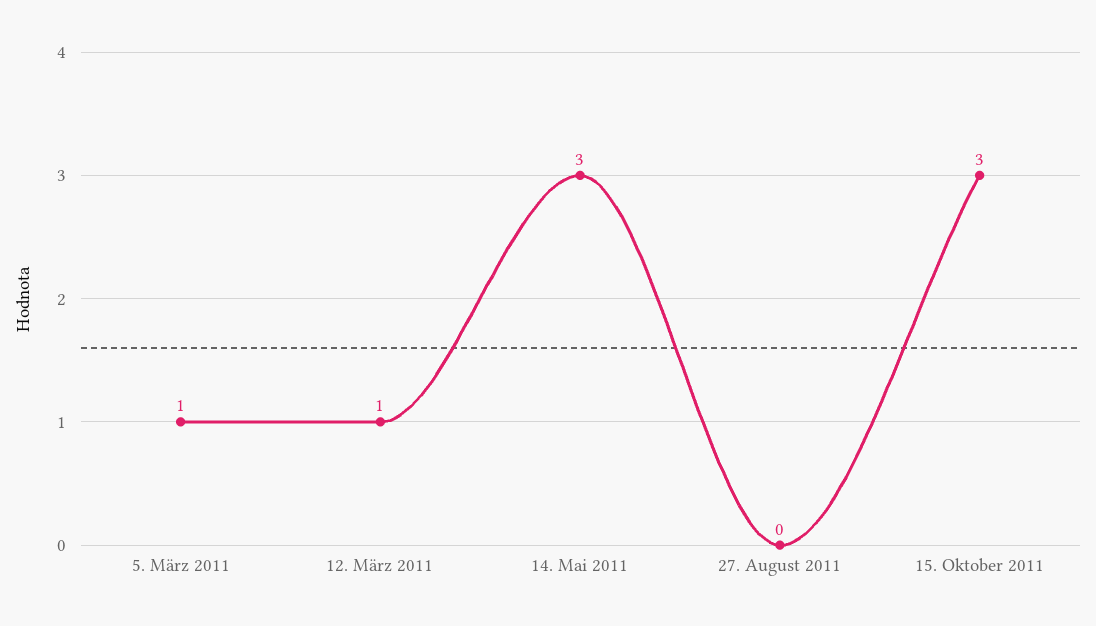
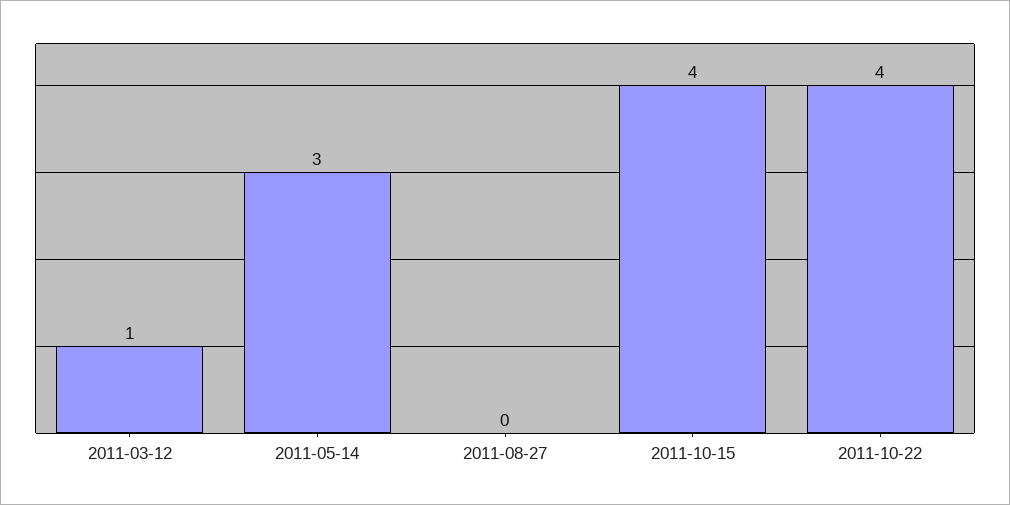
5. März 2011: 1 -> none
15. Oktober 2011: 3 -> 4
2011-10-22: none -> 4

